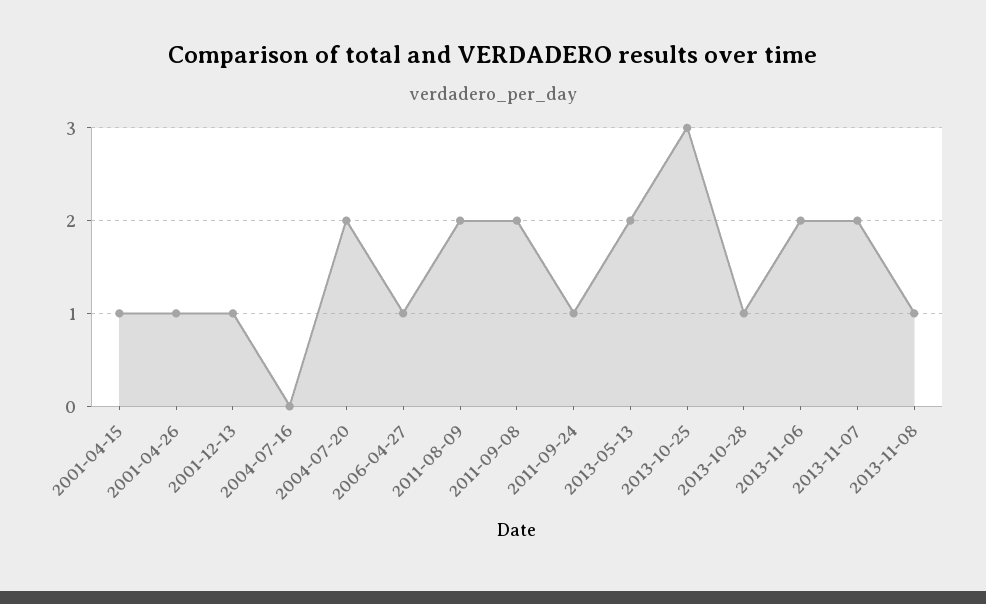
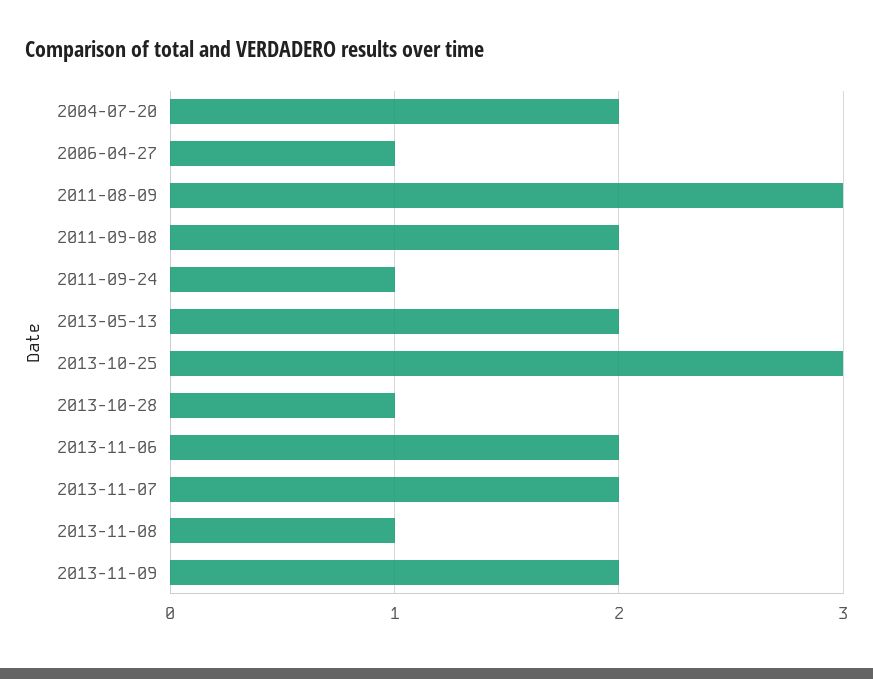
2001-04-15: 1 -> none
2001-04-26: 1 -> none
2001-12-13: 1 -> none
2004-07-16: 0 -> none
2011-08-09: 2 -> 3
2013-11-09: none -> 2

